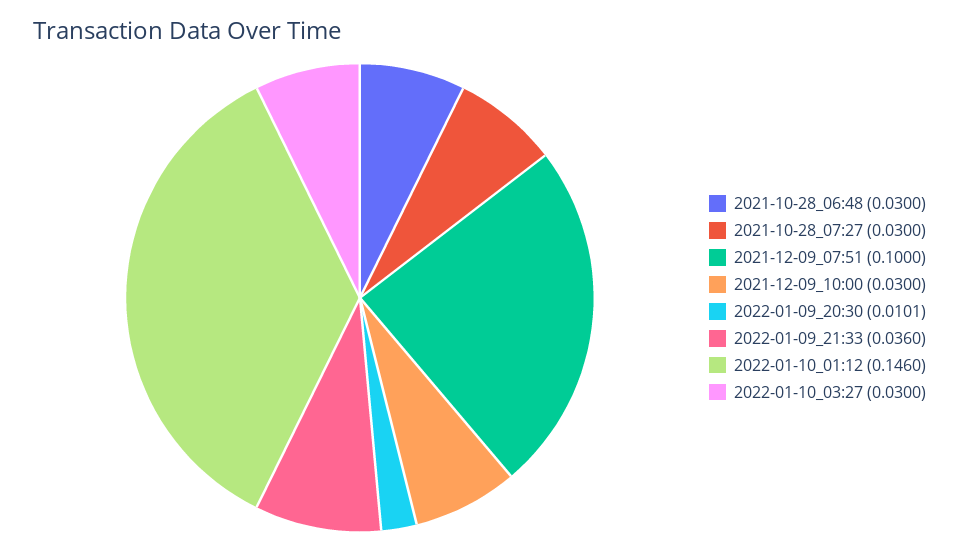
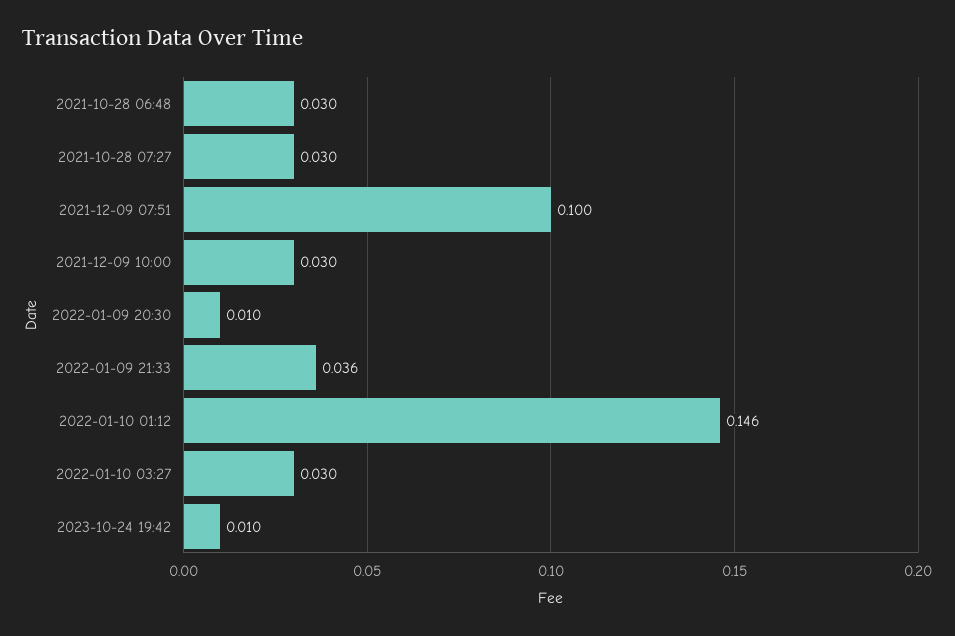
2023-10-24 19:42: none -> 0.01

